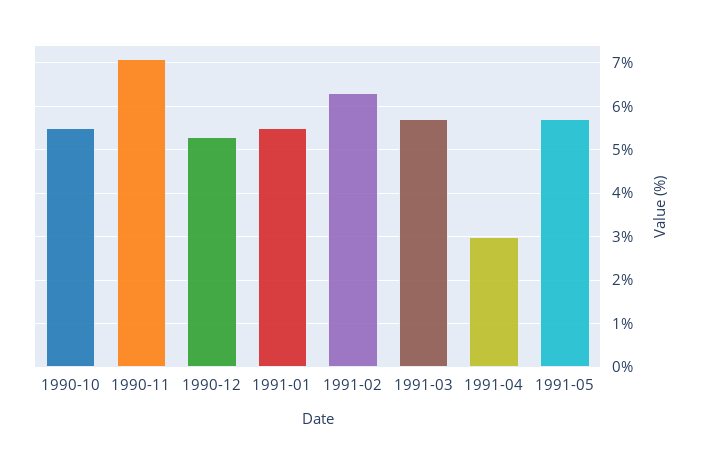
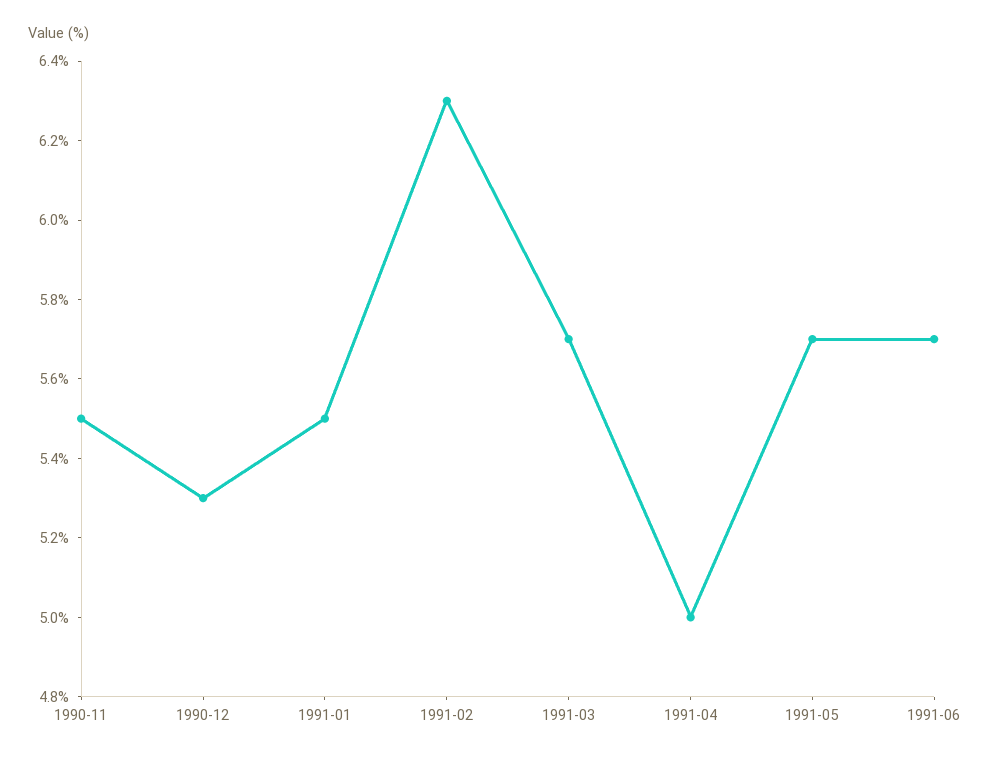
1990-10: 5.5 -> none
1990-11: 7 -> 5.5
1991-04: 3 -> 5
1991-06: none -> 5.7

